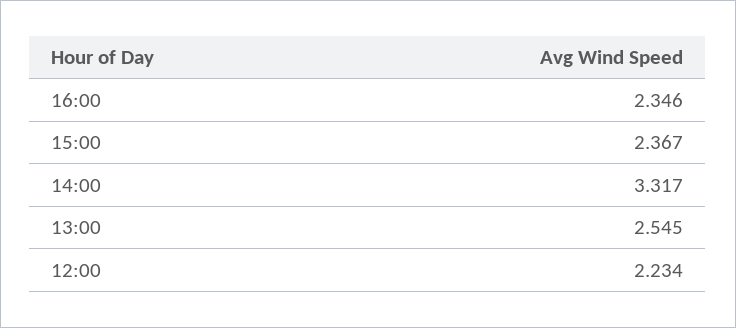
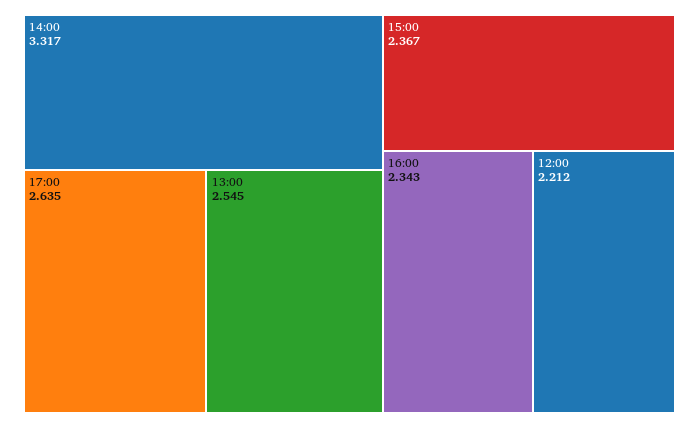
16:00: 2.346 -> 2.343
12:00: 2.234 -> 2.212
17:00: none -> 2.635

